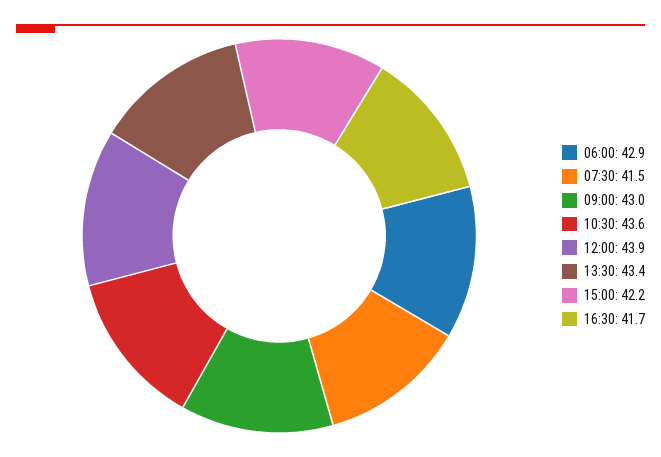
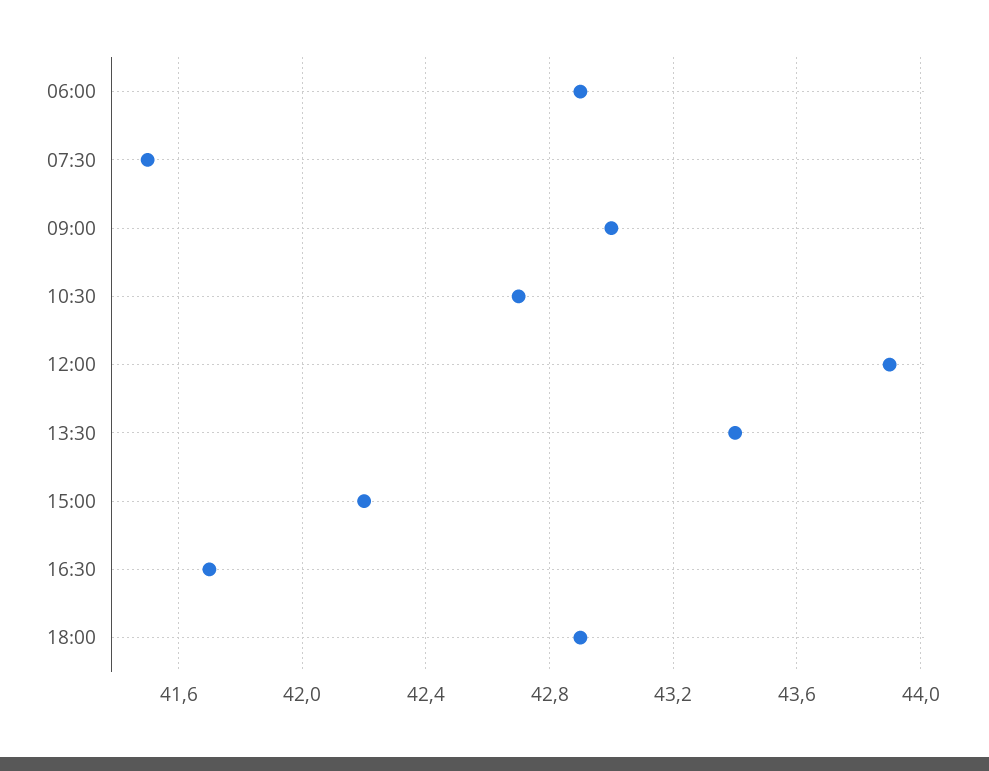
10:30: 43.6 -> 42.7
18:00: none -> 42.9

